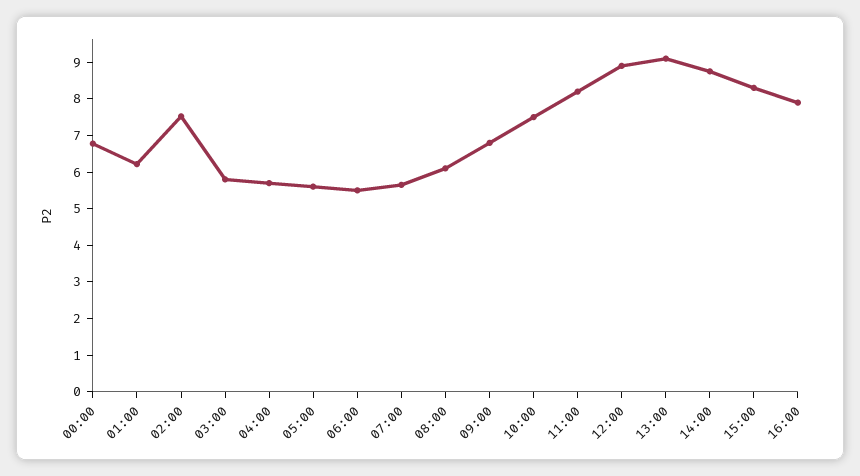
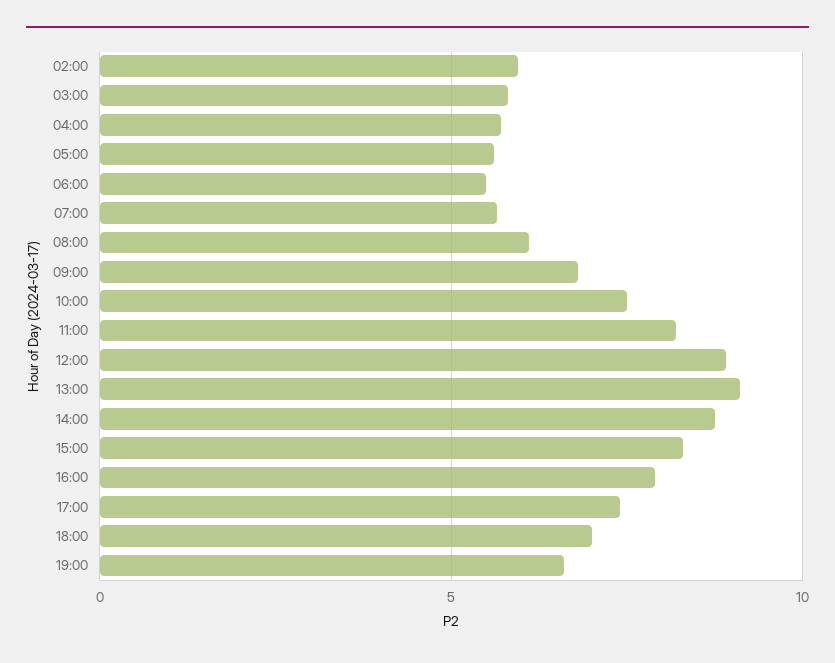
00:00: 6.75 -> none
01:00: 6.25 -> none
02:00: 7.5 -> 6
17:00: none -> 7.5
18:00: none -> 7
19:00: none -> 6.5

